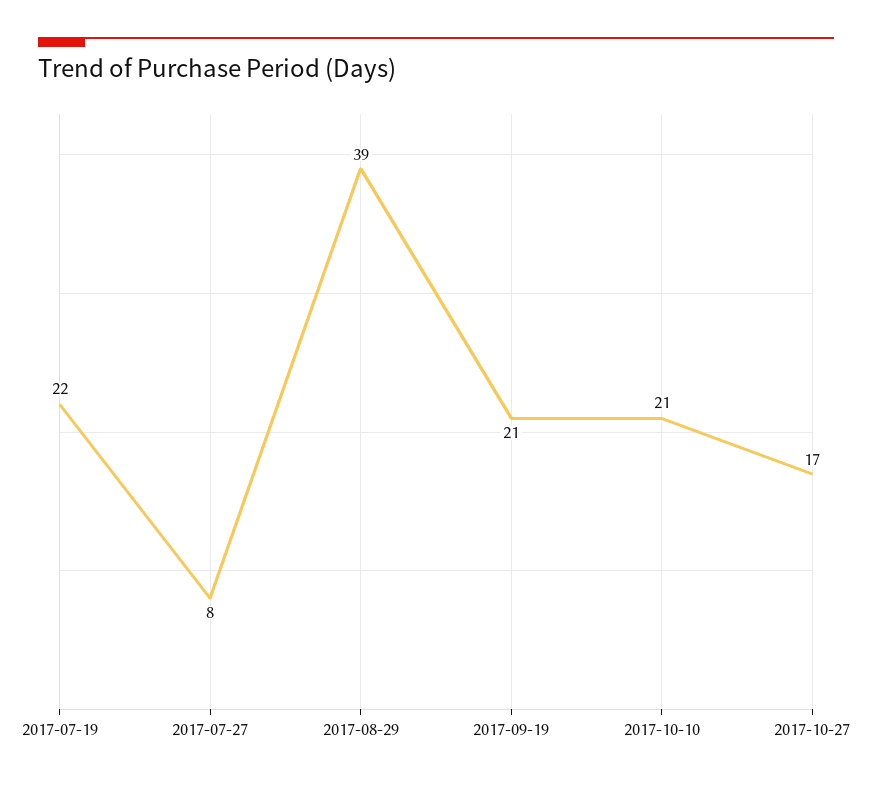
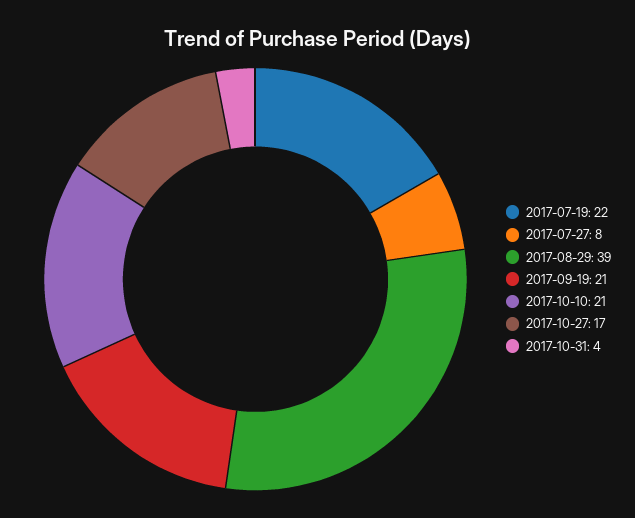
2017-10-31: none -> 4

